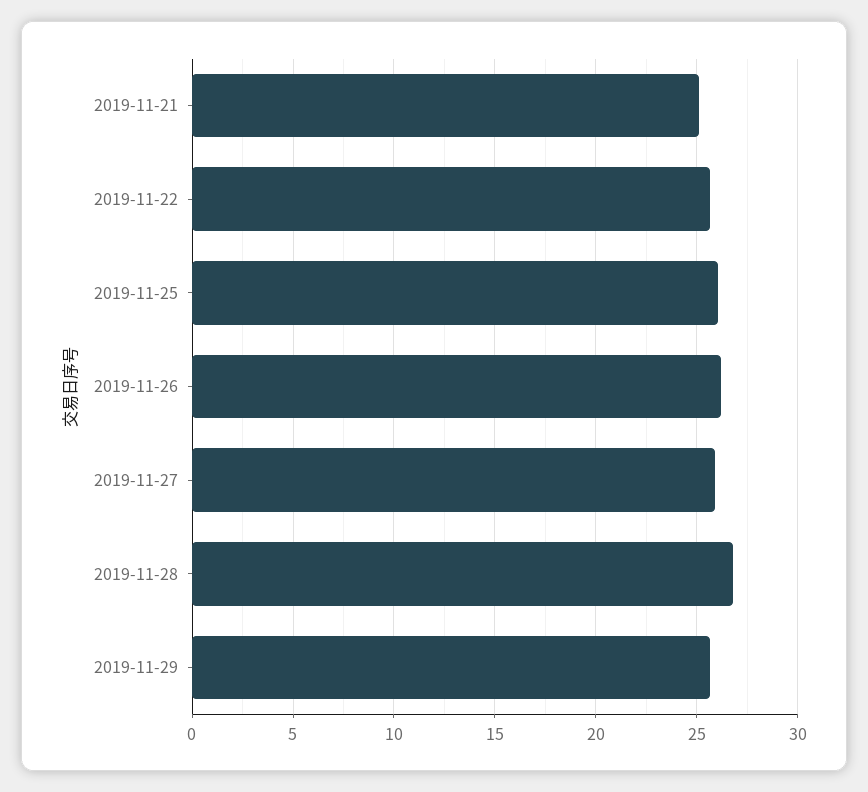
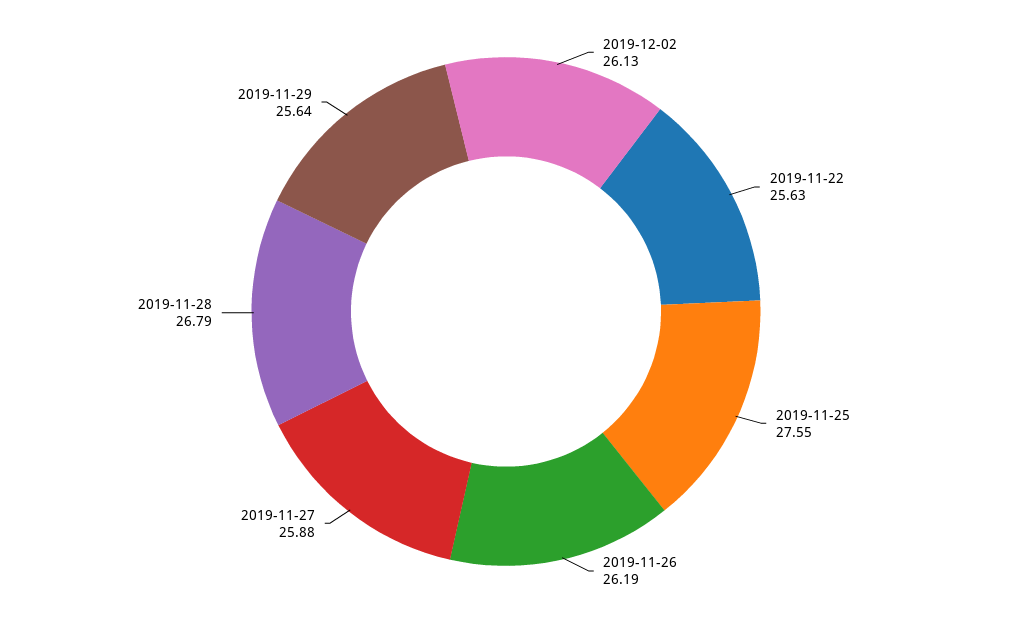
2019-11-21: 25 -> none
2019-11-25: 26 -> 27.55
2019-12-02: none -> 26.13

